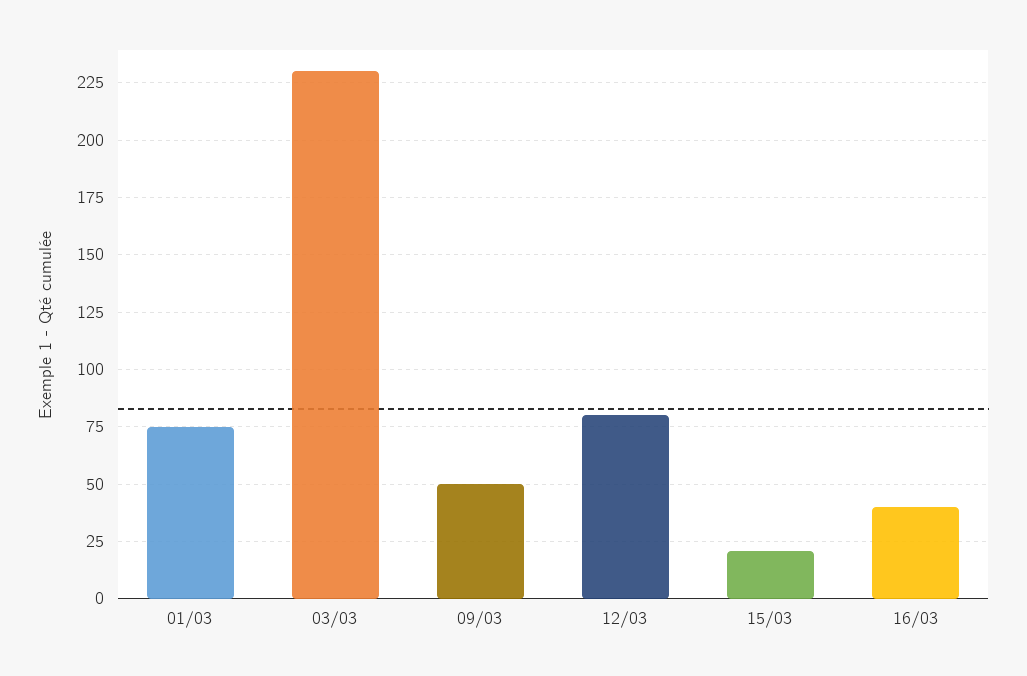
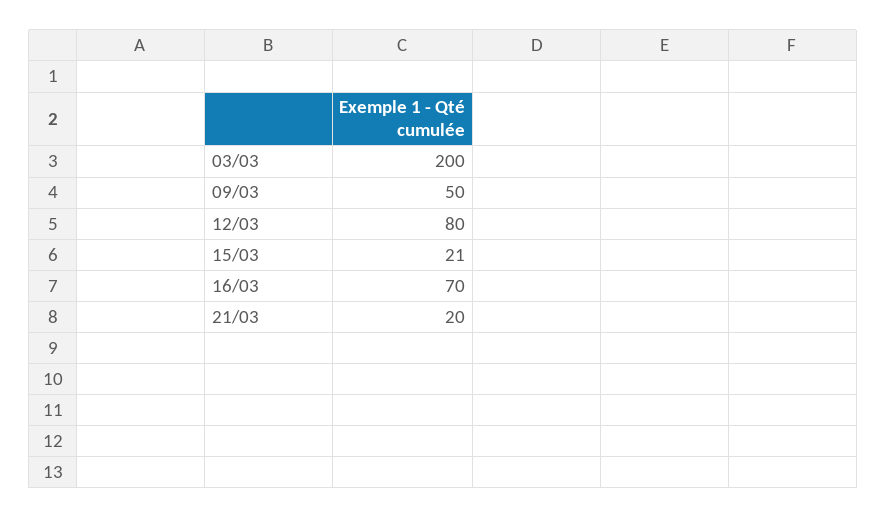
01/03: 75 -> none
03/03: 230 -> 200
16/03: 40 -> 70
21/03: none -> 20

